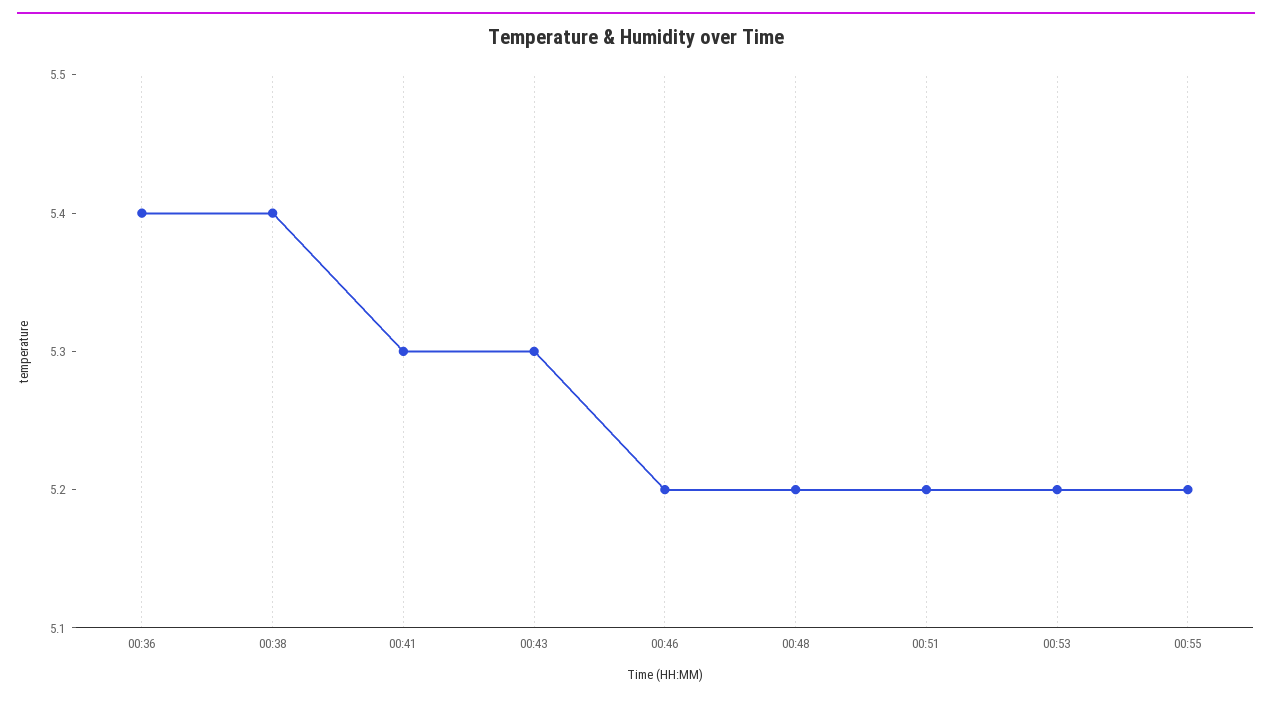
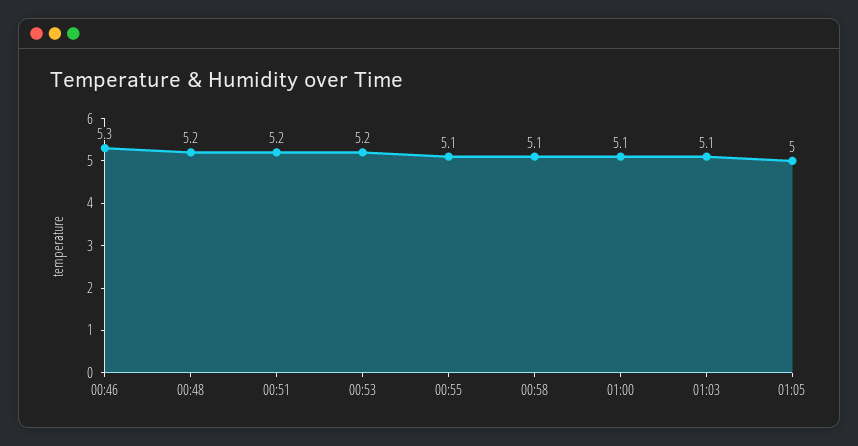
00:36: 5.4 -> none
00:38: 5.4 -> none
00:41: 5.3 -> none
00:43: 5.3 -> none
00:46: 5.2 -> 5.3
00:55: 5.2 -> 5.1
00:58: none -> 5.1
01:00: none -> 5.1
01:03: none -> 5.1
01:05: none -> 5

